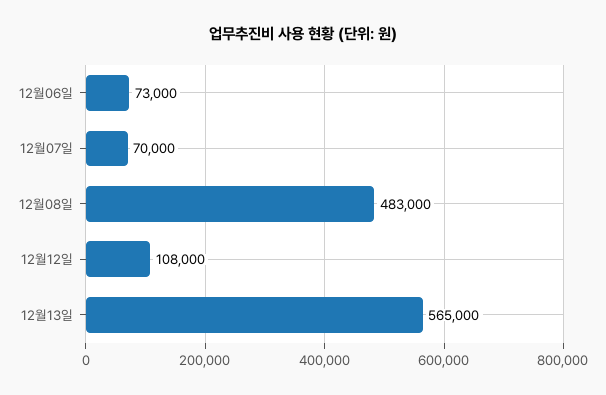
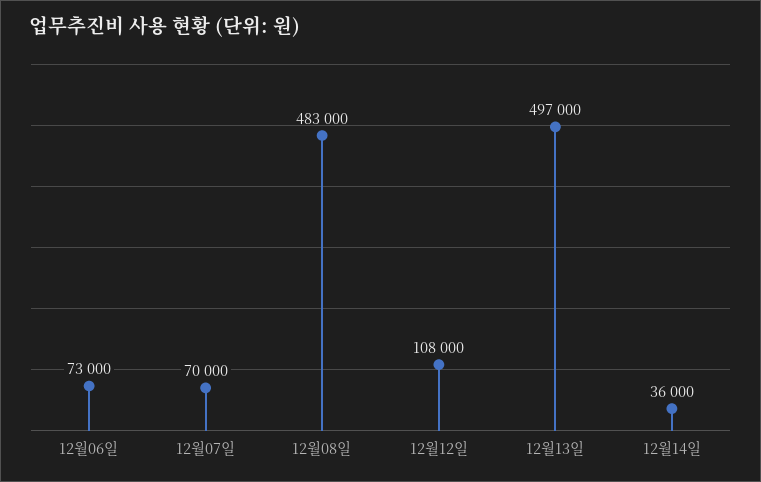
12월13일: 565000 -> 497000
12월14일: none -> 36000

